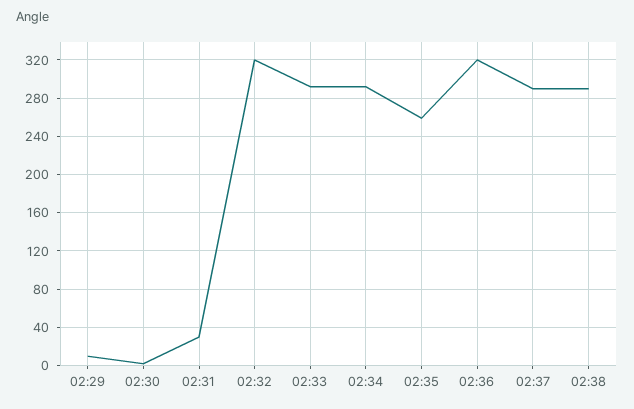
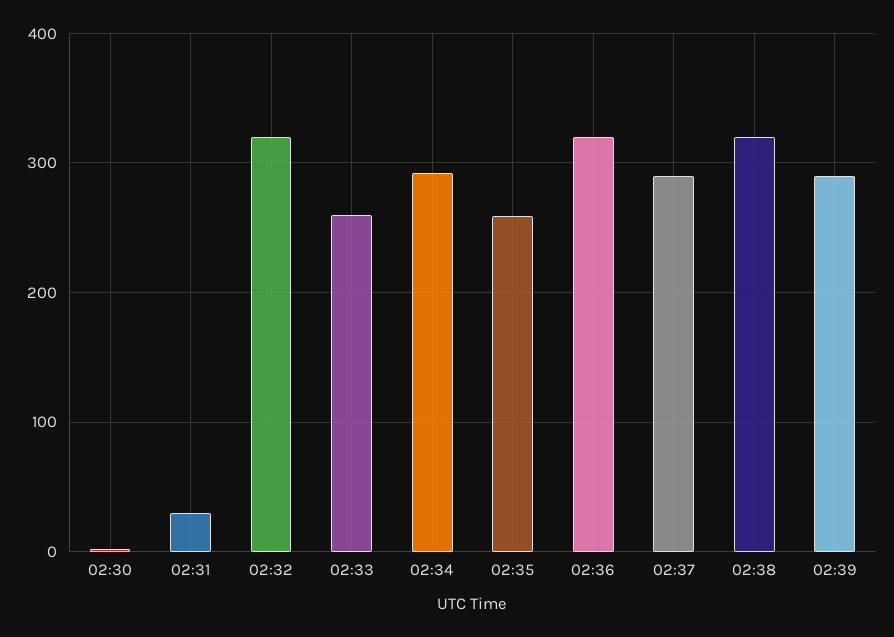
02:29: 10 -> none
02:33: 290 -> 260
02:38: 290 -> 320
02:39: none -> 290

